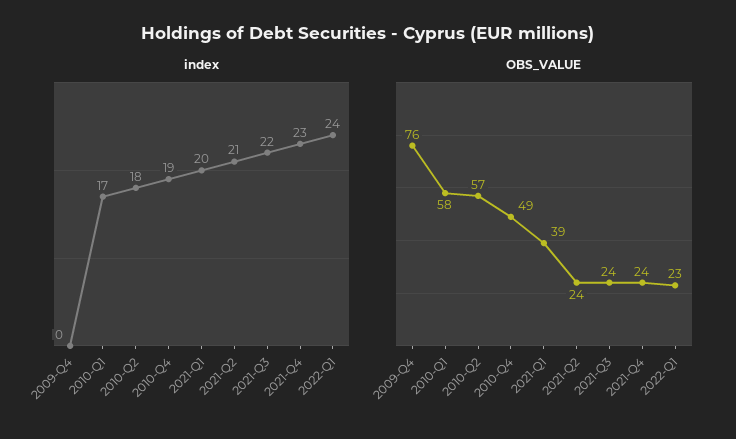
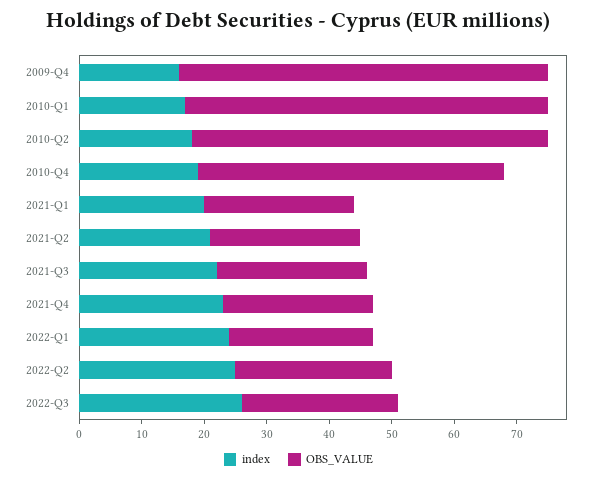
index, 2009-Q4: 0 -> 15
OBS_VALUE, 2009-Q4: 76 -> 60
OBS_VALUE, 2021-Q1: 39 -> 25
index, 2022-Q2: none -> 25
OBS_VALUE, 2022-Q2: none -> 25
index, 2022-Q3: none -> 25
OBS_VALUE, 2022-Q3: none -> 25

